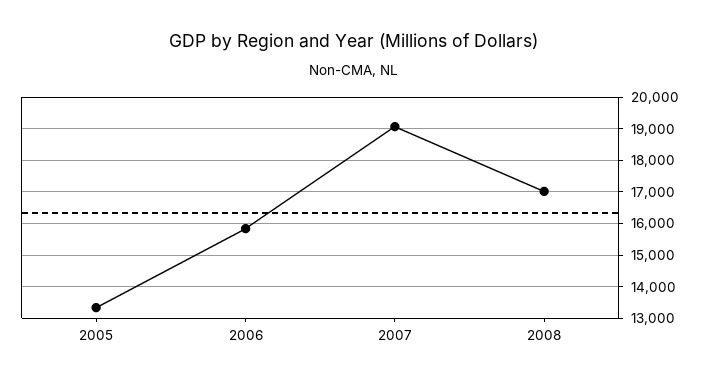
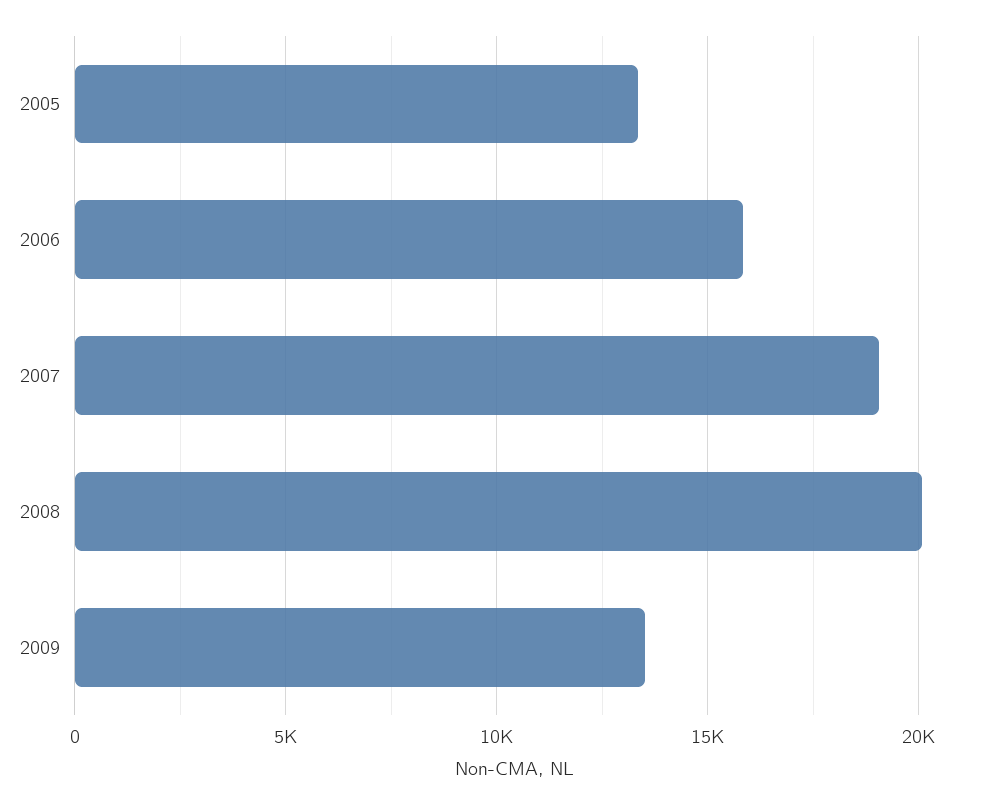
2008: 17000 -> 20000
2009: none -> 13500

